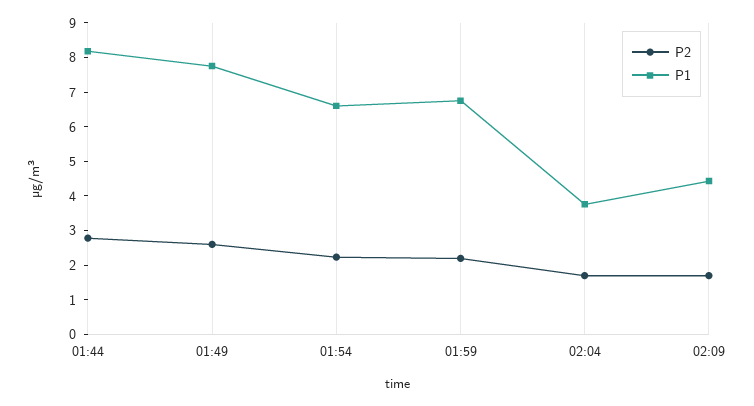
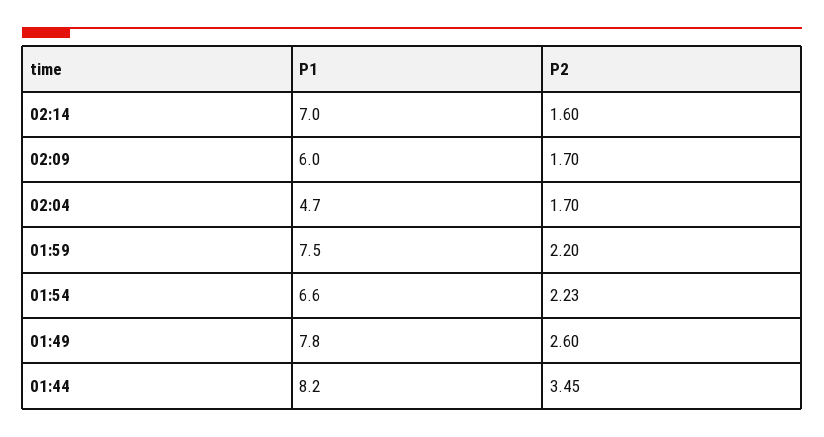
P2, 01:44: 2.75 -> 3.45
P1, 01:59: 6.75 -> 7.5
P1, 02:04: 3.75 -> 4.7
P1, 02:09: 4.5 -> 6
P1, 02:14: none -> 7
P2, 02:14: none -> 1.6

